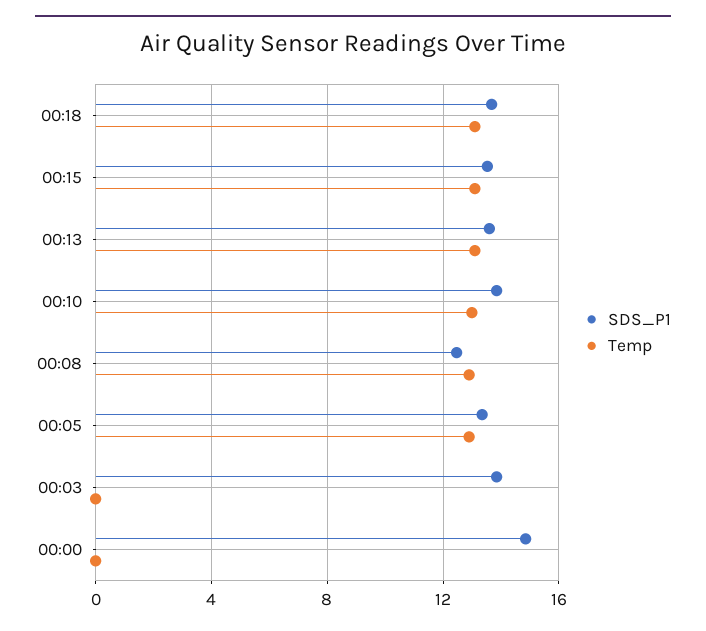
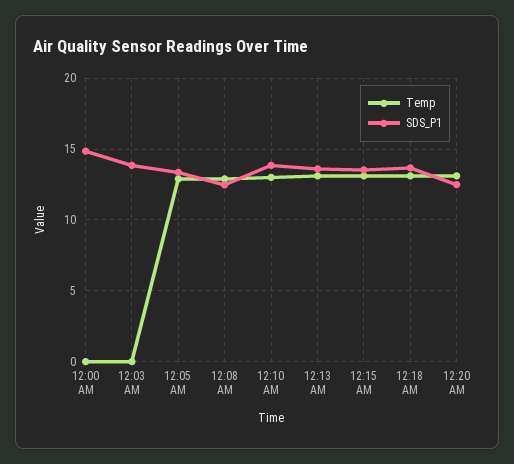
Temp, 12:20 AM: none -> 13
SDS_P1, 12:20 AM: none -> 12.5

